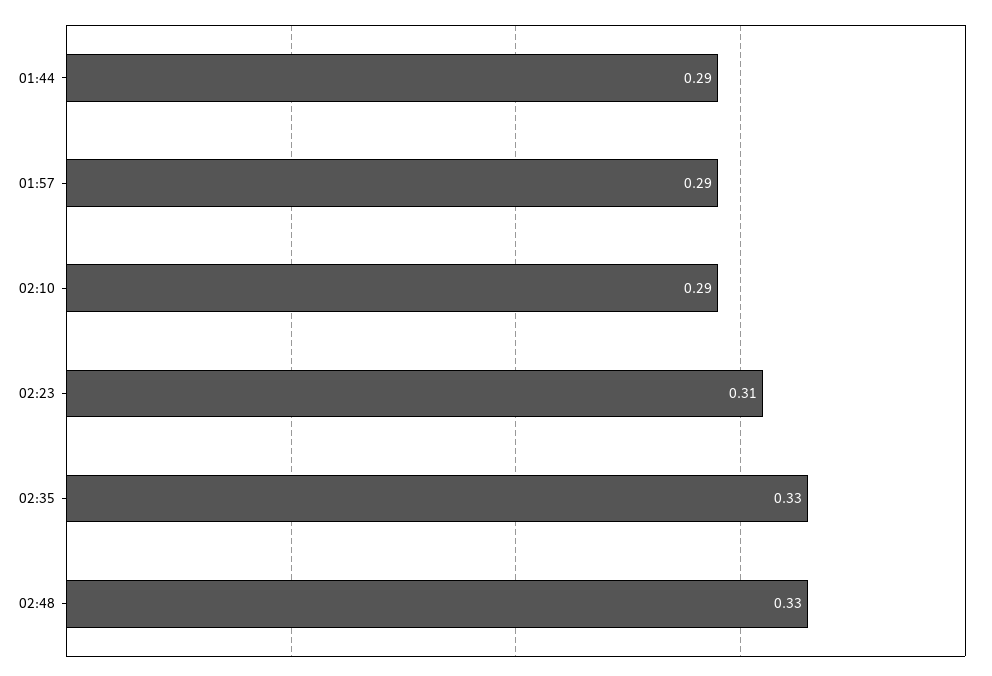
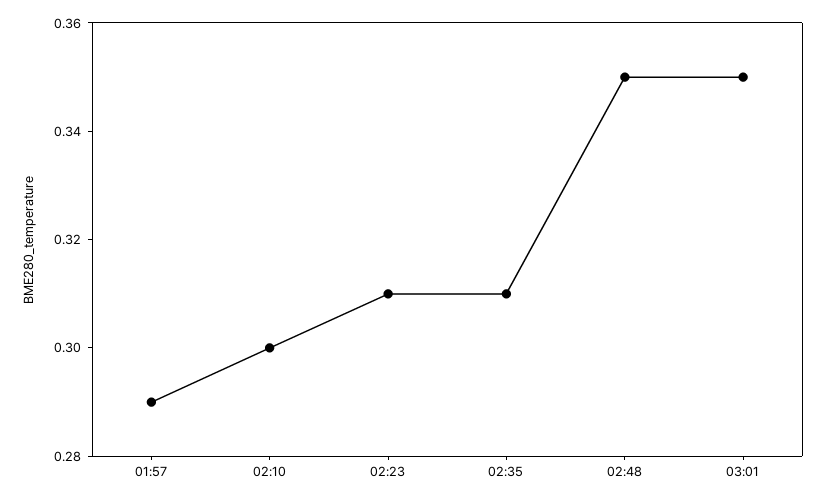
01:44: 0.29 -> none
02:10: 0.29 -> 0.3
02:35: 0.33 -> 0.31
02:48: 0.33 -> 0.35
03:01: none -> 0.35

